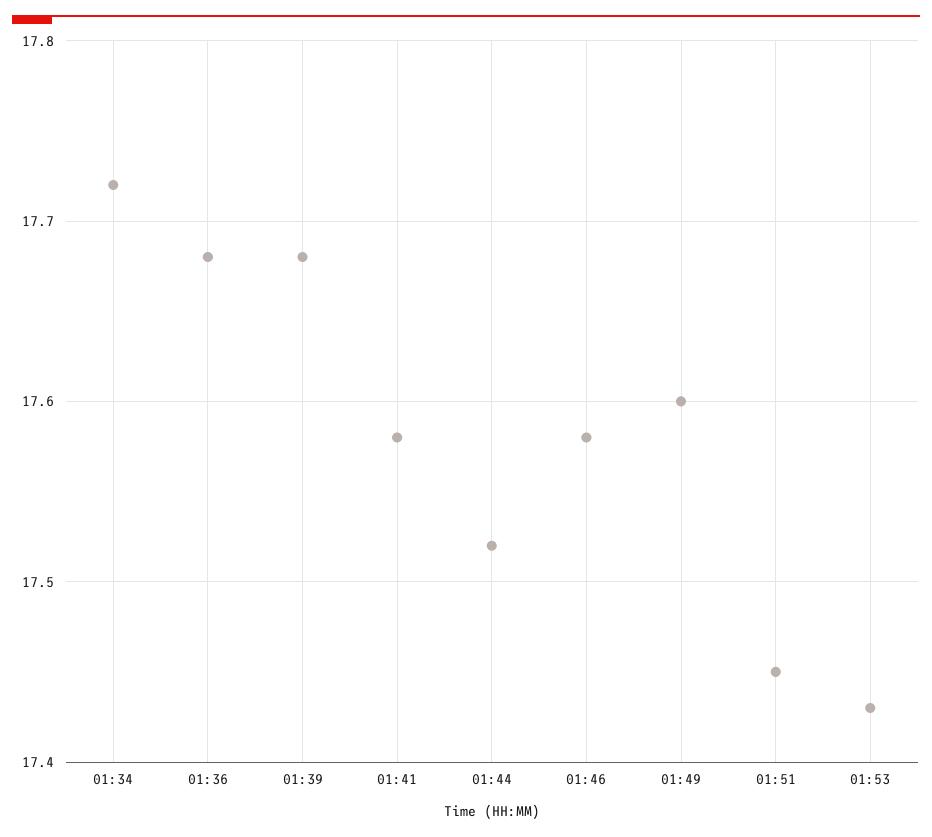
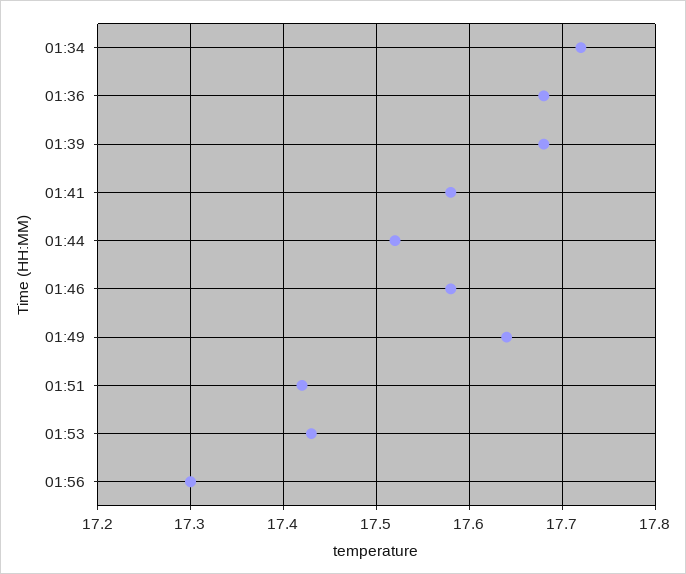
01:49: 17.6 -> 17.64
01:51: 17.45 -> 17.42
01:56: none -> 17.3

